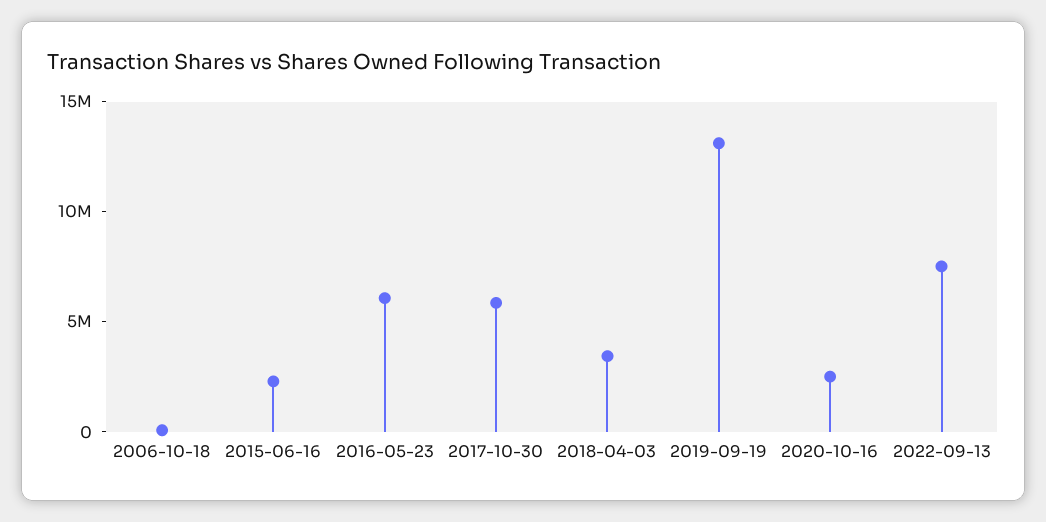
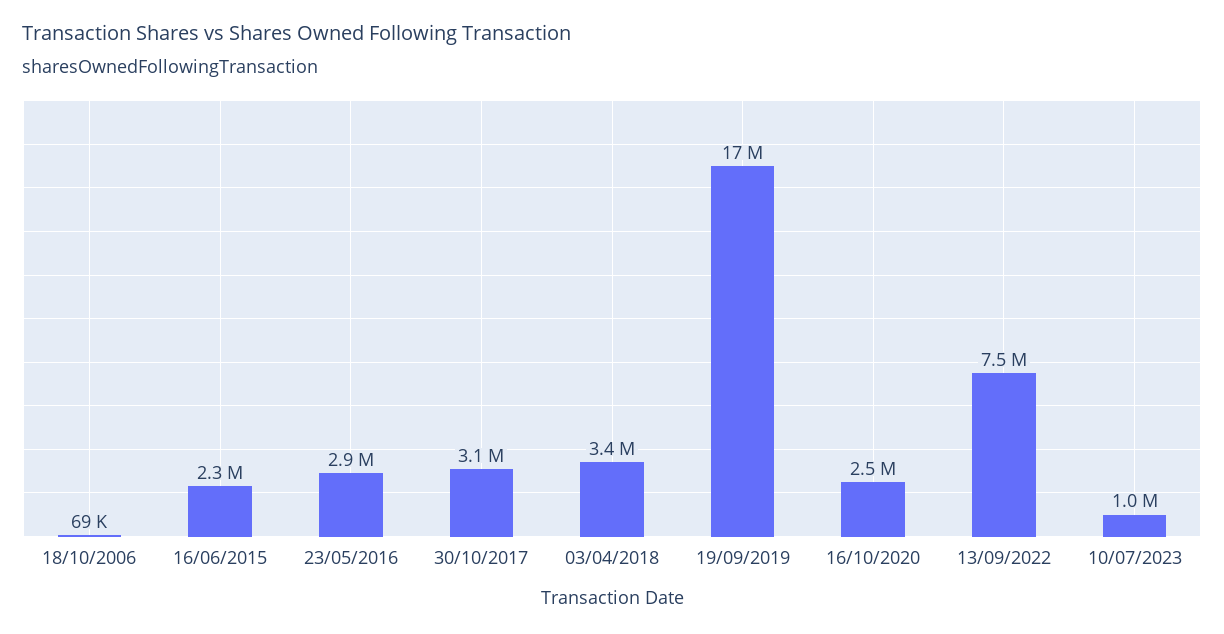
2016-05-23: 6000000 -> 2900000
2017-10-30: 6000000 -> 3100000
2019-09-19: 13000000 -> 17000000
10/07/2023: none -> 1000000

